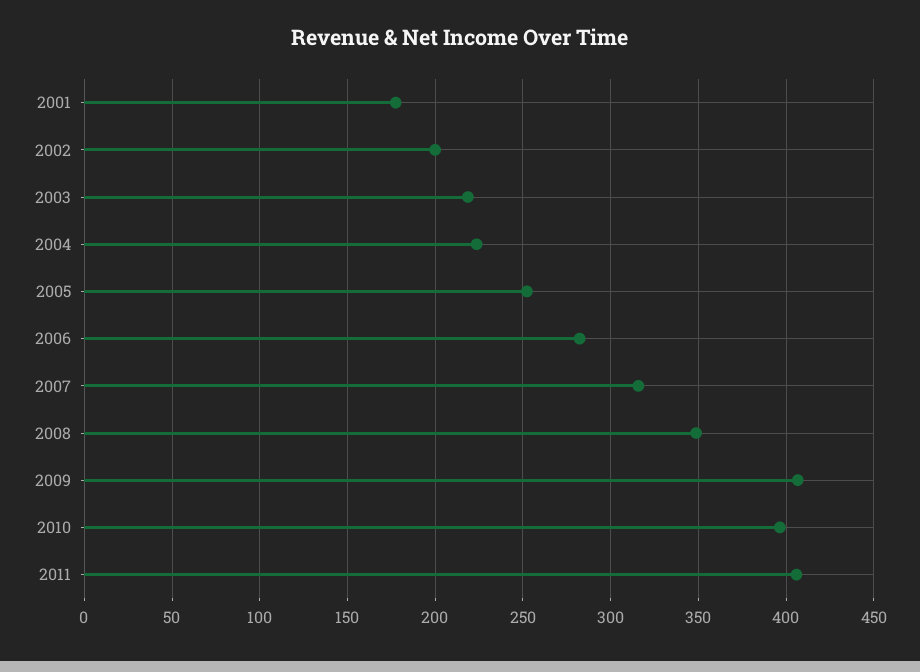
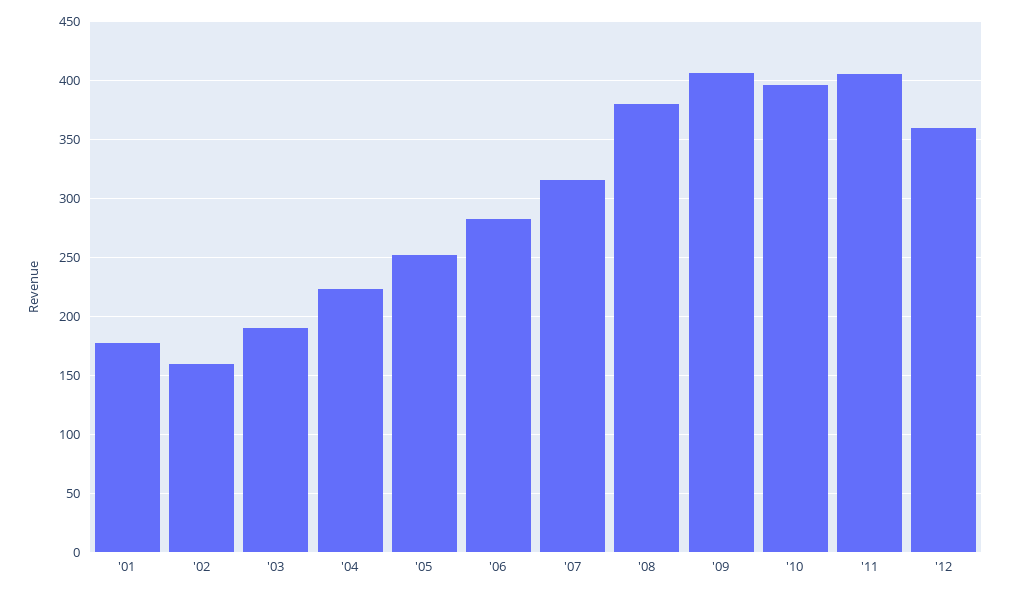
2002: 200 -> 160
2003: 220 -> 190
2008: 350 -> 380
'12: none -> 360

